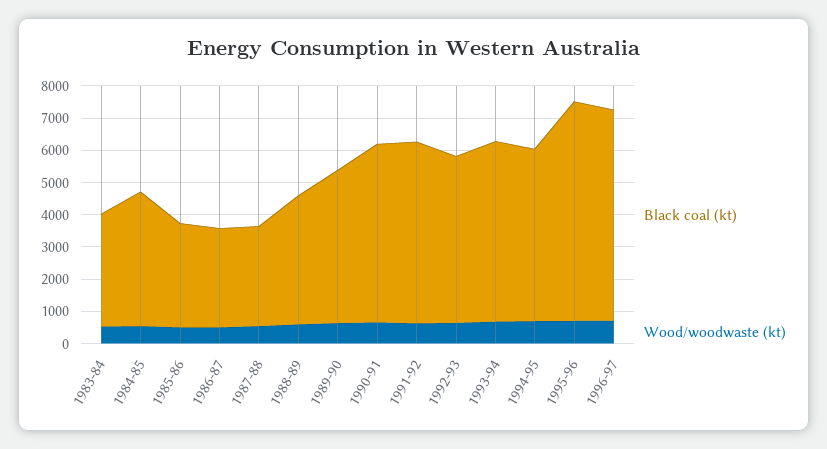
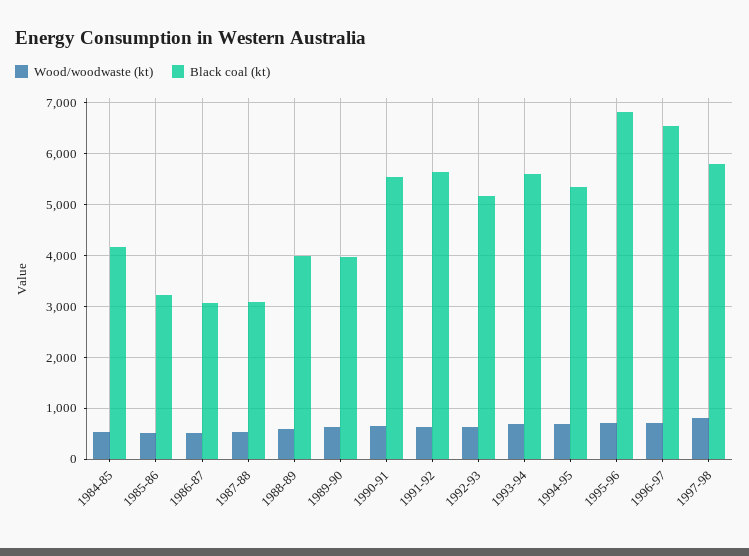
Black coal (kt), 1983-84: 3500 -> none
Wood/woodwaste (kt), 1983-84: 500 -> none
Black coal (kt), 1989-90: 4750 -> 4000
Wood/woodwaste (kt), 1997-98: none -> 800
Black coal (kt), 1997-98: none -> 5800

